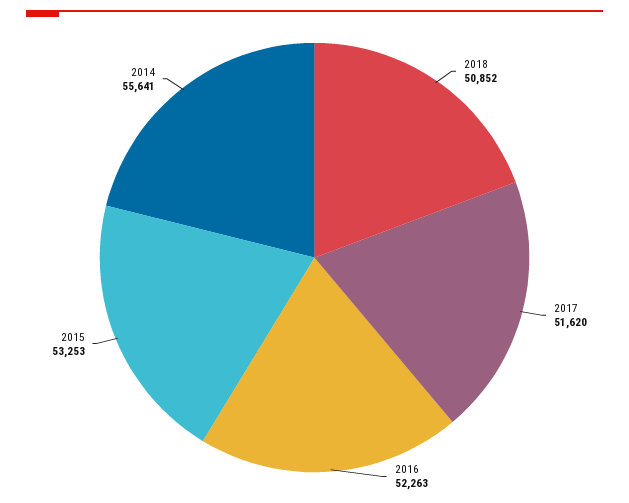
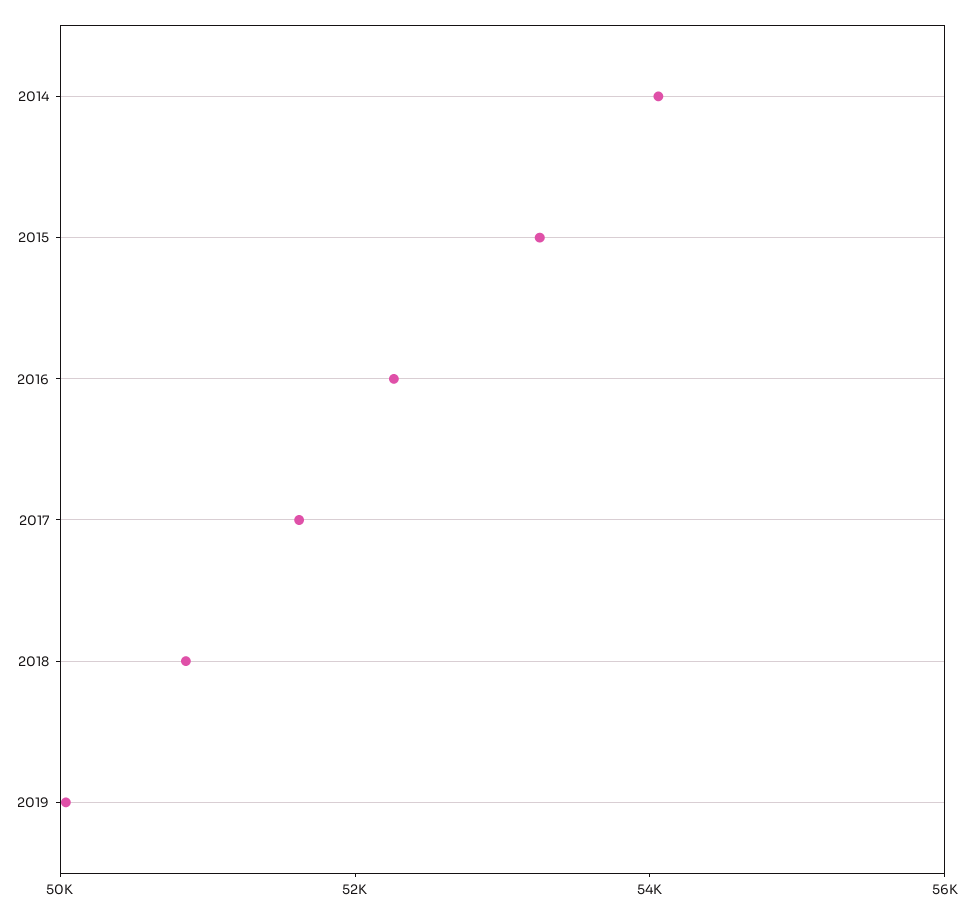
2014: 55641 -> 54000
2019: none -> 50000

